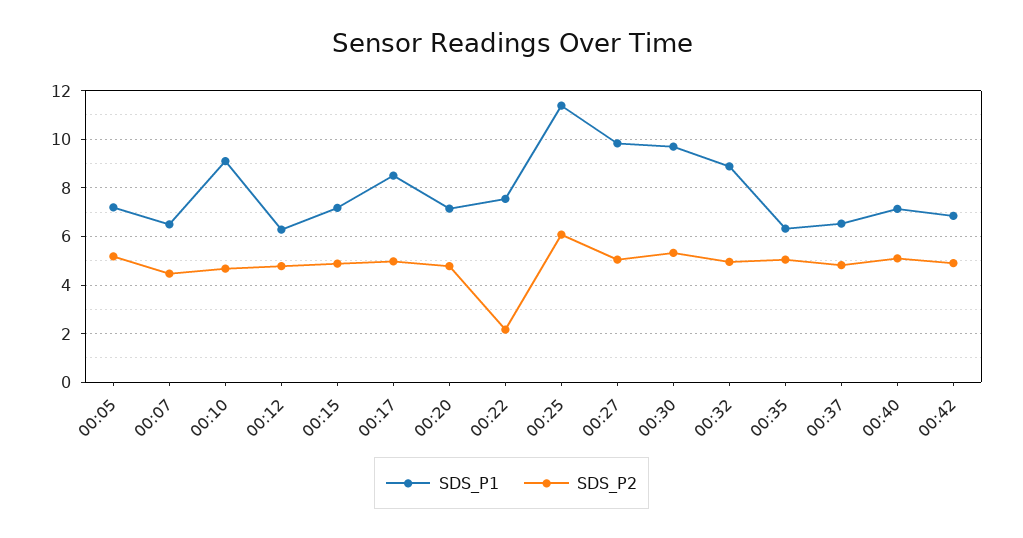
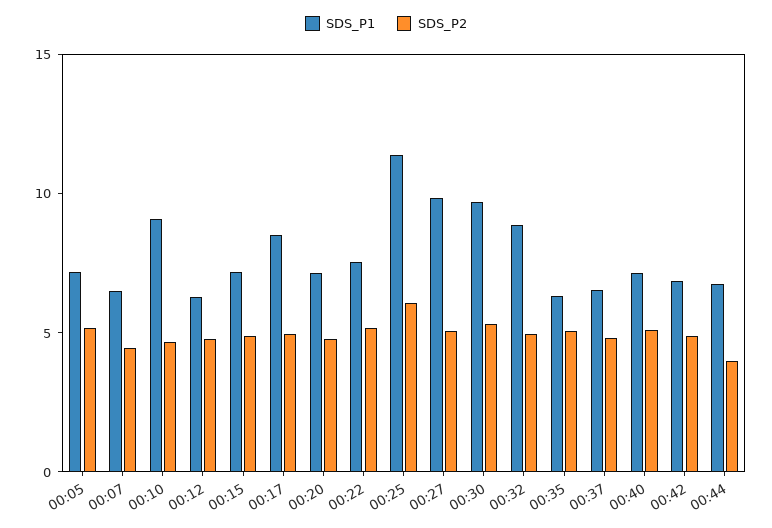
SDS_P2, 00:22: 2.25 -> 5
SDS_P1, 00:44: none -> 7
SDS_P2, 00:44: none -> 4

